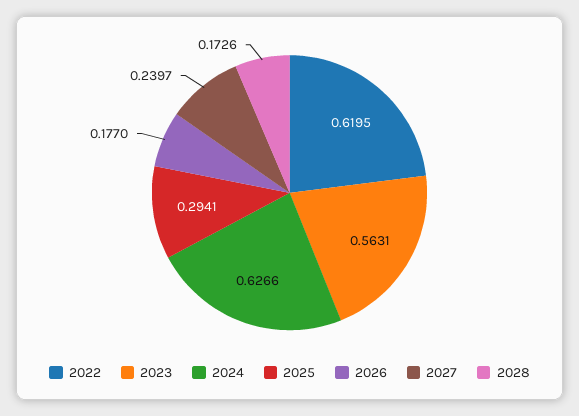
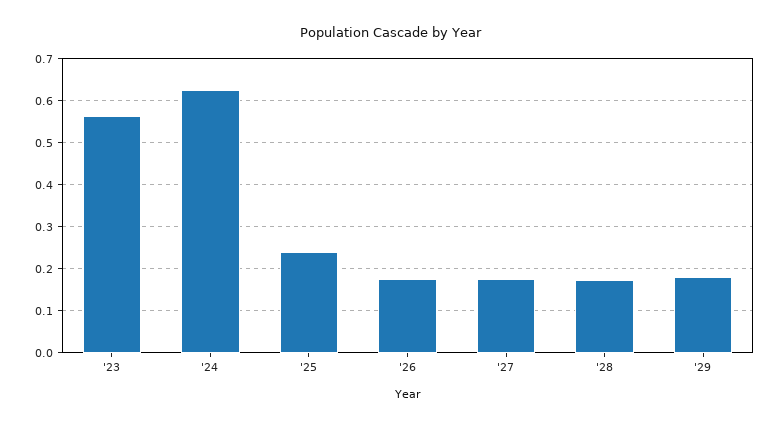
2022: 0.6195 -> none
2025: 0.2941 -> 0.24
2027: 0.2397 -> 0.18
'29: none -> 0.18

